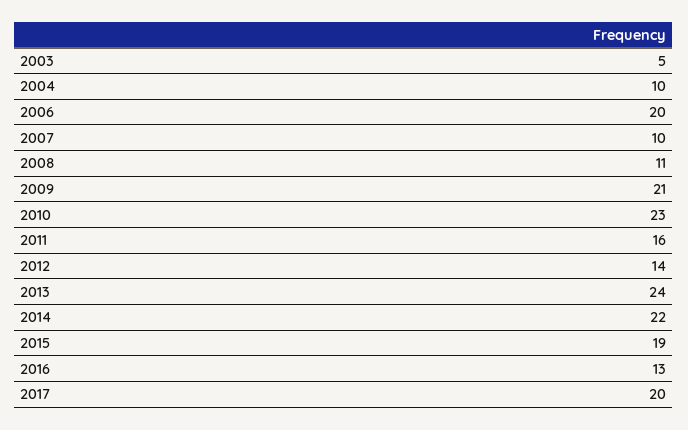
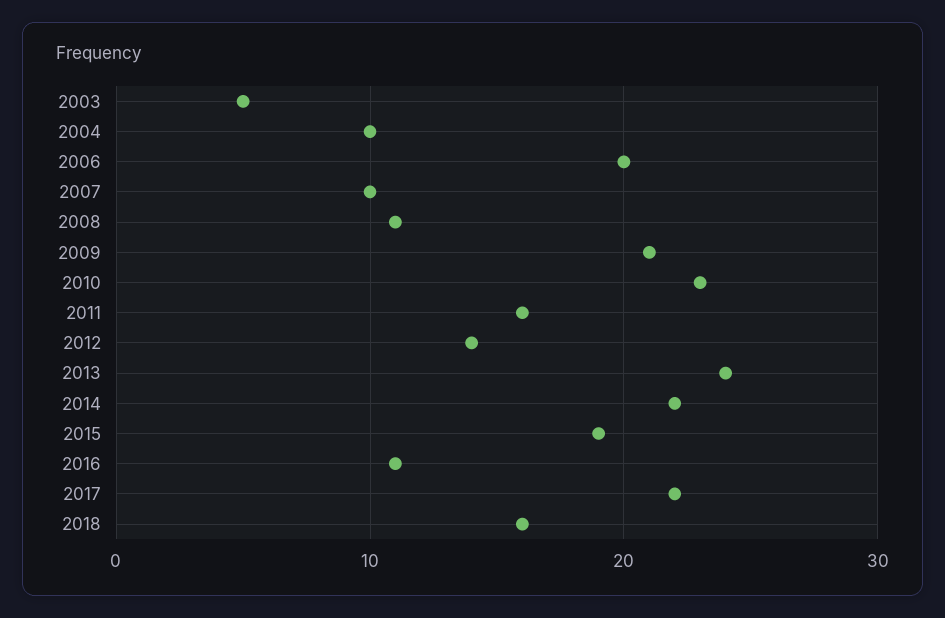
2016: 13 -> 11
2017: 20 -> 22
2018: none -> 16

